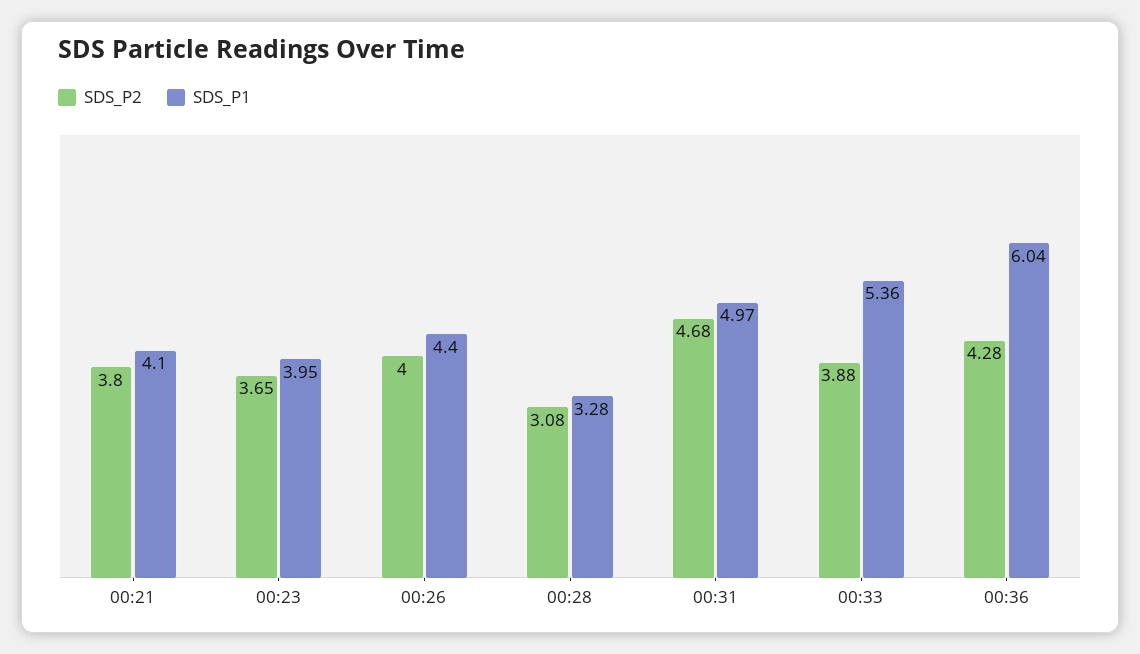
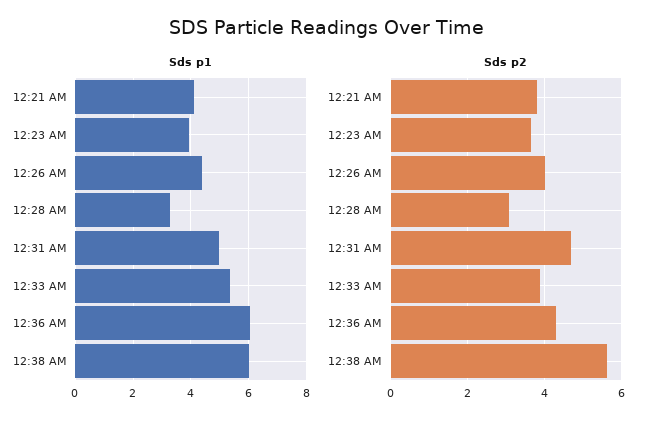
SDS_P1, 12:38 AM: none -> 6
SDS_P2, 12:38 AM: none -> 5.6

